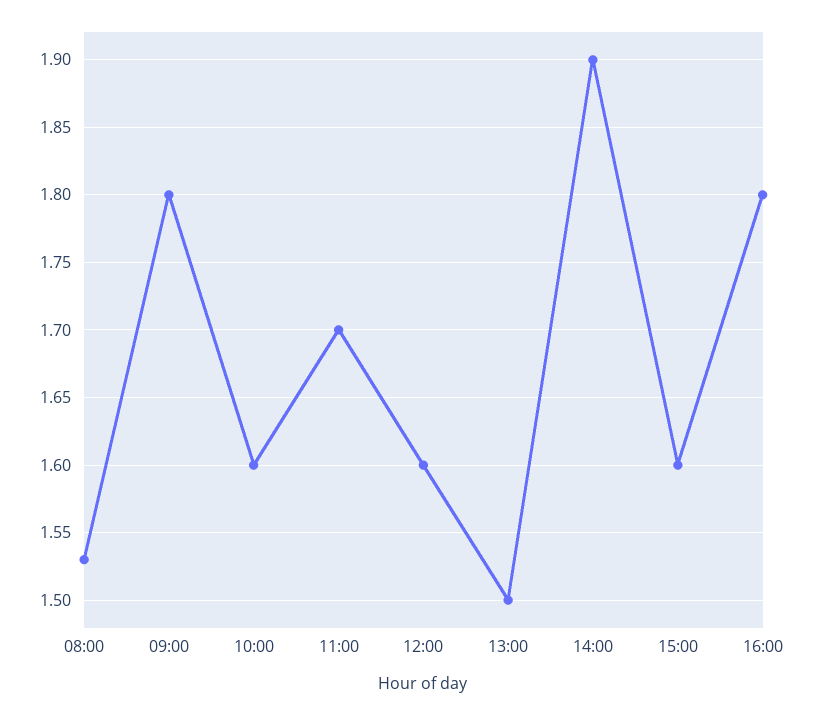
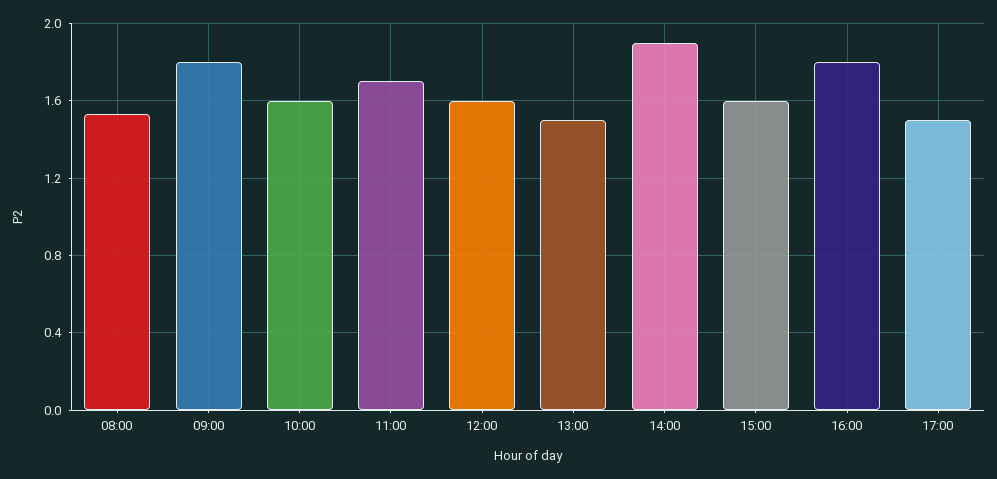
17:00: none -> 1.5

